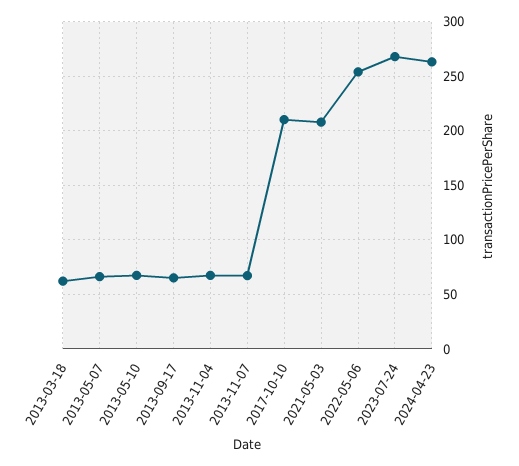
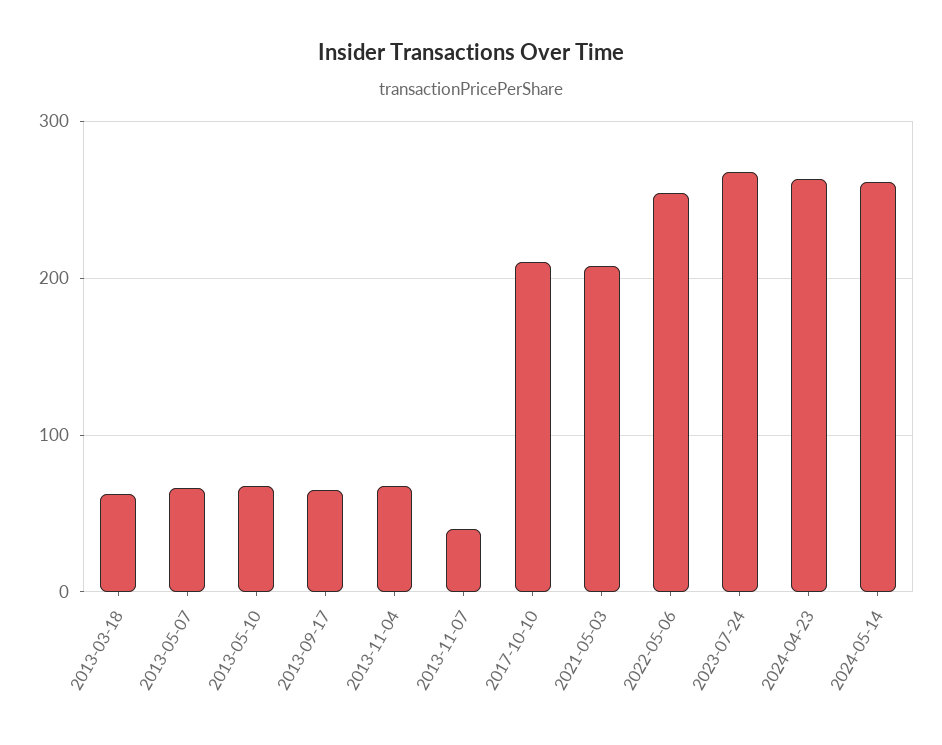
2013-11-07: 70 -> 40
2024-05-14: none -> 260

